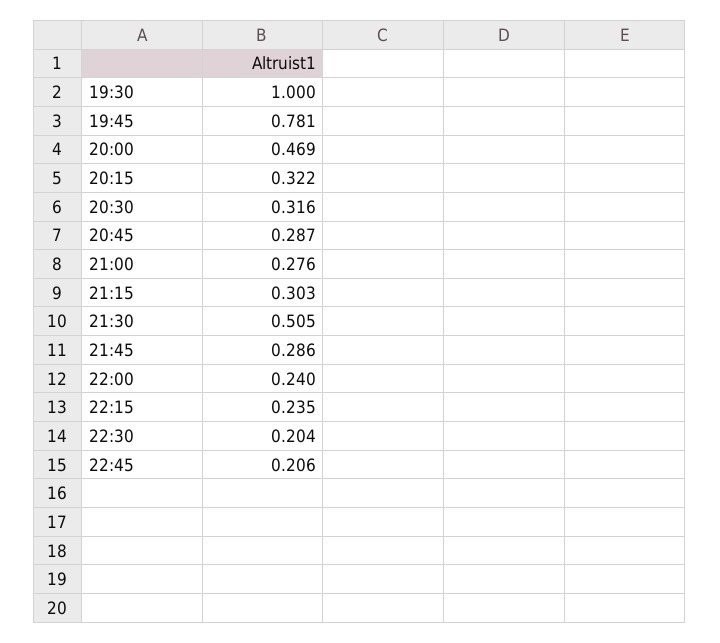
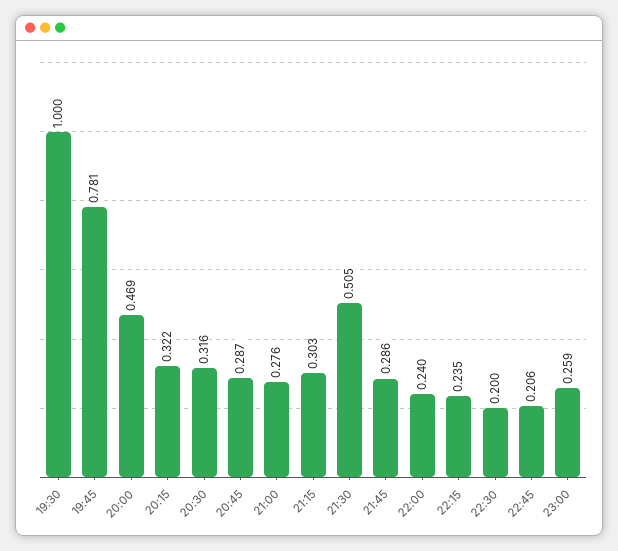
22:30: 0.204 -> 0.2
23:00: none -> 0.259

